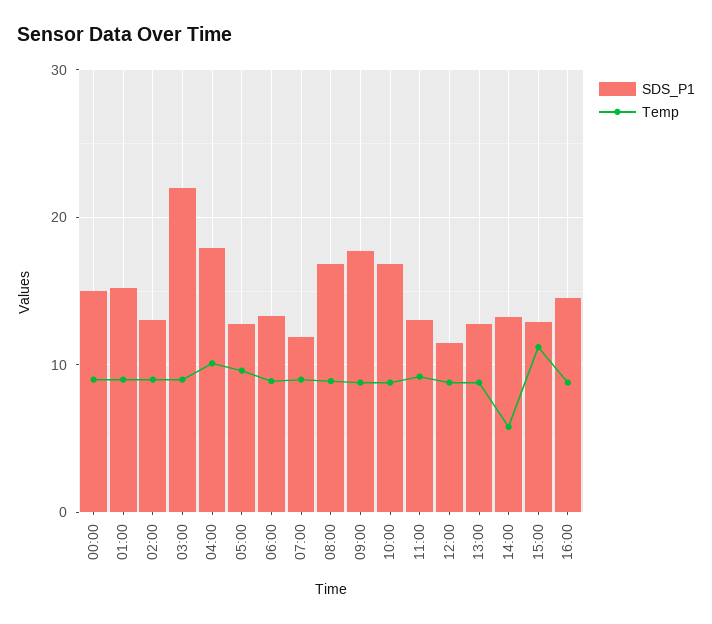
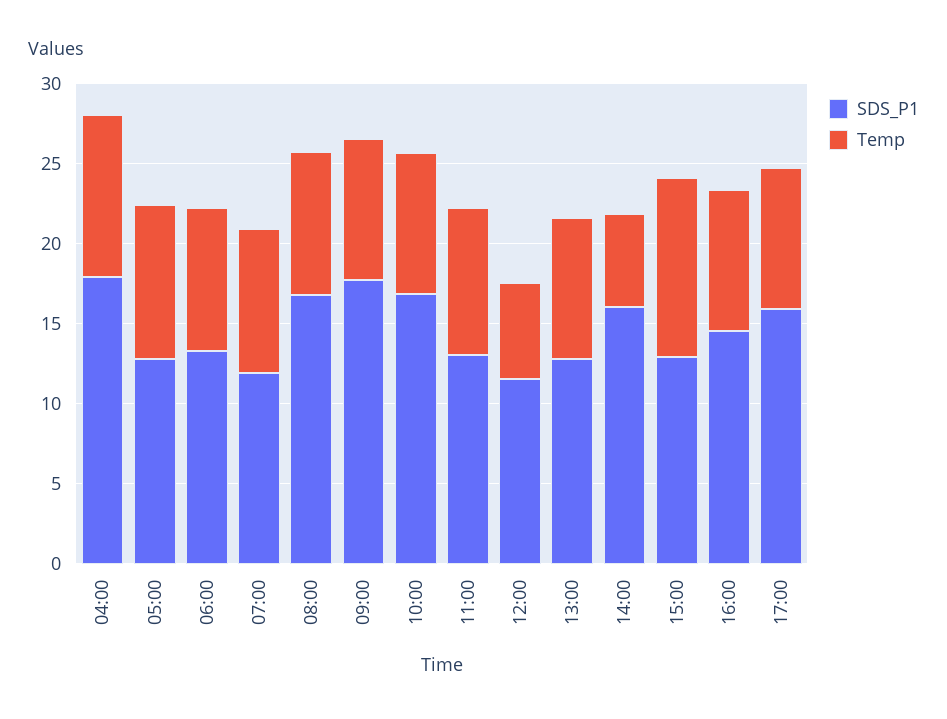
SDS_P1, 00:00: 15 -> none
Temp, 00:00: 9 -> none
SDS_P1, 01:00: 15 -> none
Temp, 01:00: 9 -> none
SDS_P1, 02:00: 13 -> none
Temp, 02:00: 9 -> none
SDS_P1, 03:00: 22 -> none
Temp, 03:00: 9 -> none
Temp, 12:00: 9 -> 6
SDS_P1, 14:00: 13 -> 16
SDS_P1, 17:00: none -> 16
Temp, 17:00: none -> 9

